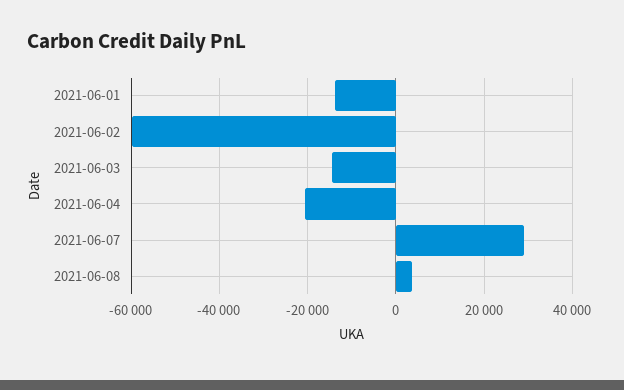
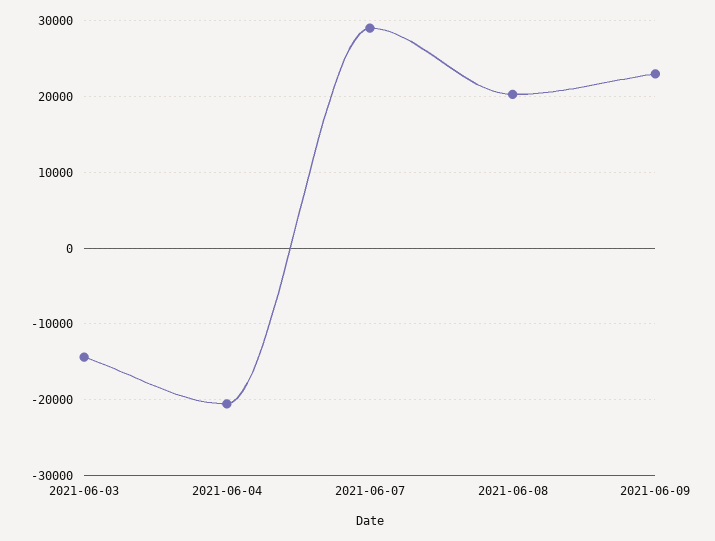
2021-06-01: -14000 -> none
2021-06-02: -60000 -> none
2021-06-08: 4000 -> 20000
2021-06-09: none -> 23000

